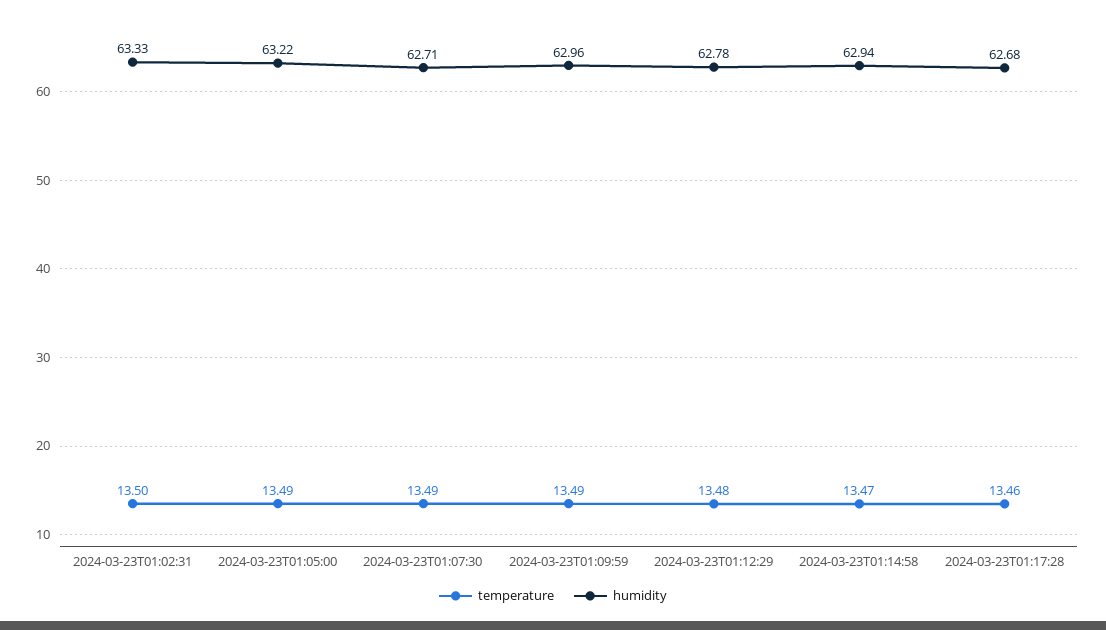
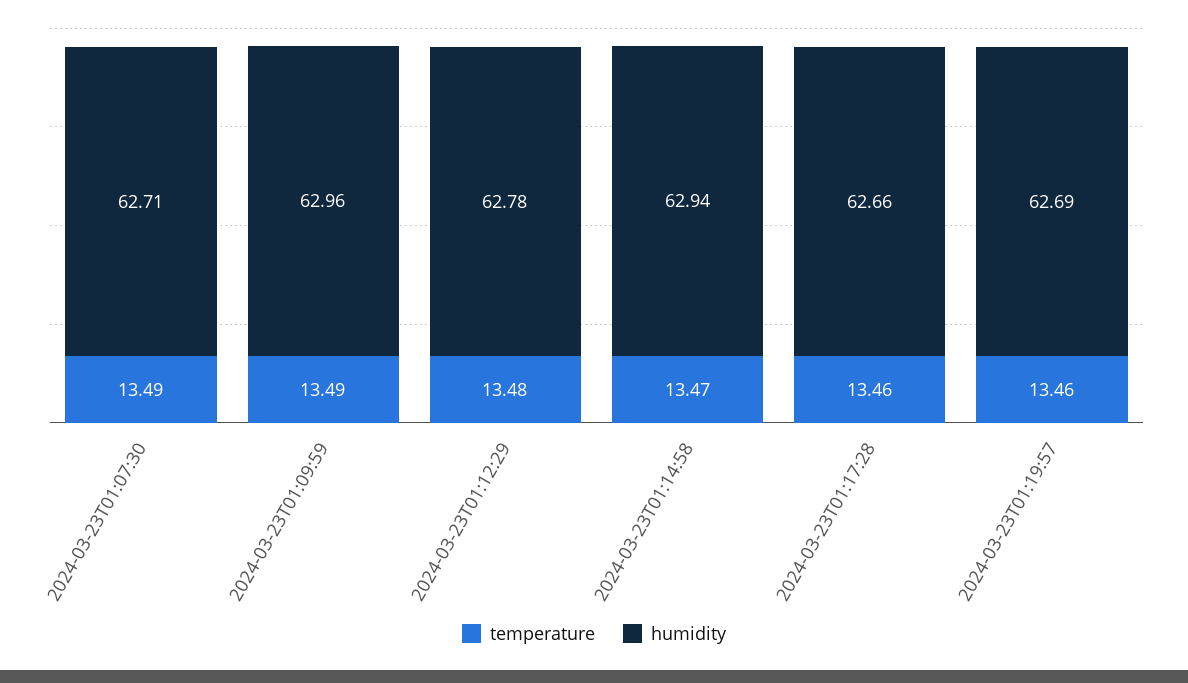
temperature, 2024-03-23T01:02:31: 13.5 -> none
humidity, 2024-03-23T01:02:31: 63.33 -> none
temperature, 2024-03-23T01:05:00: 13.49 -> none
humidity, 2024-03-23T01:05:00: 63.22 -> none
humidity, 2024-03-23T01:17:28: 62.68 -> 62.66
temperature, 2024-03-23T01:19:57: none -> 13.46
humidity, 2024-03-23T01:19:57: none -> 62.69

